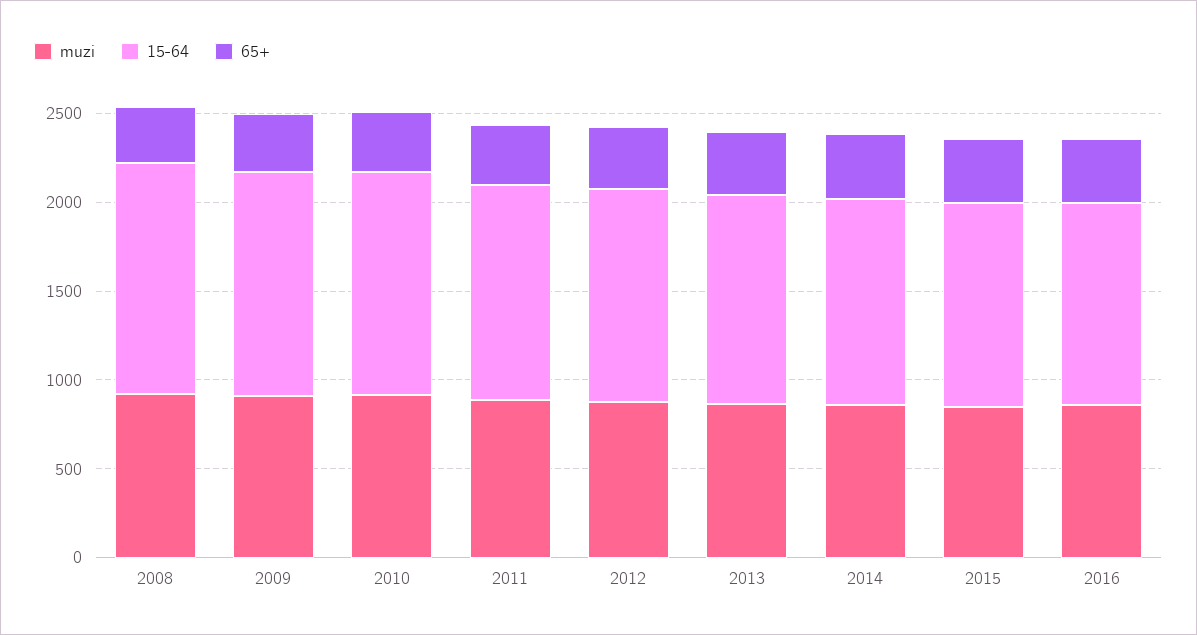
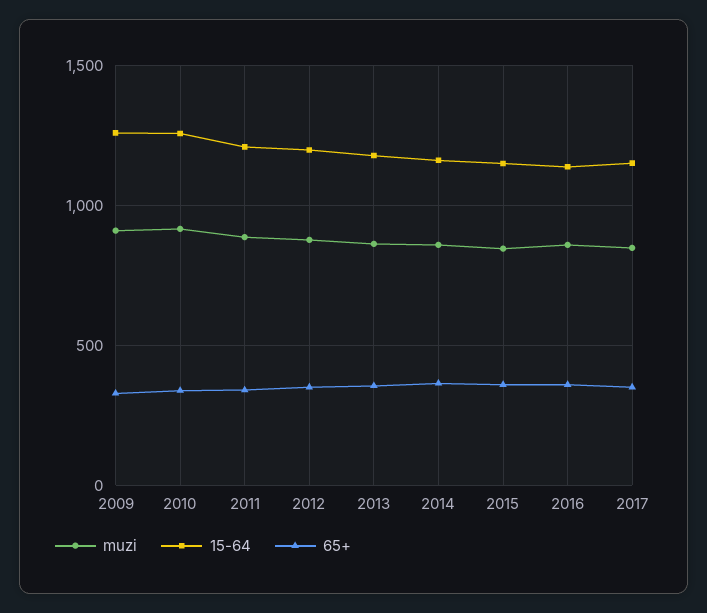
muzi, 2008: 900 -> none
15-64, 2008: 1300 -> none
65+, 2008: 300 -> none
muzi, 2017: none -> 850
15-64, 2017: none -> 1150
65+, 2017: none -> 350

